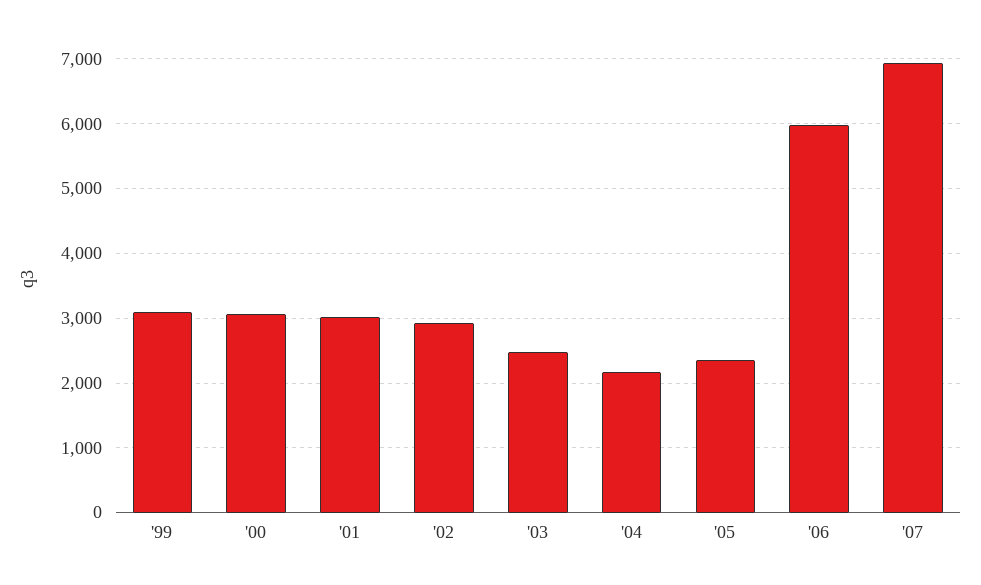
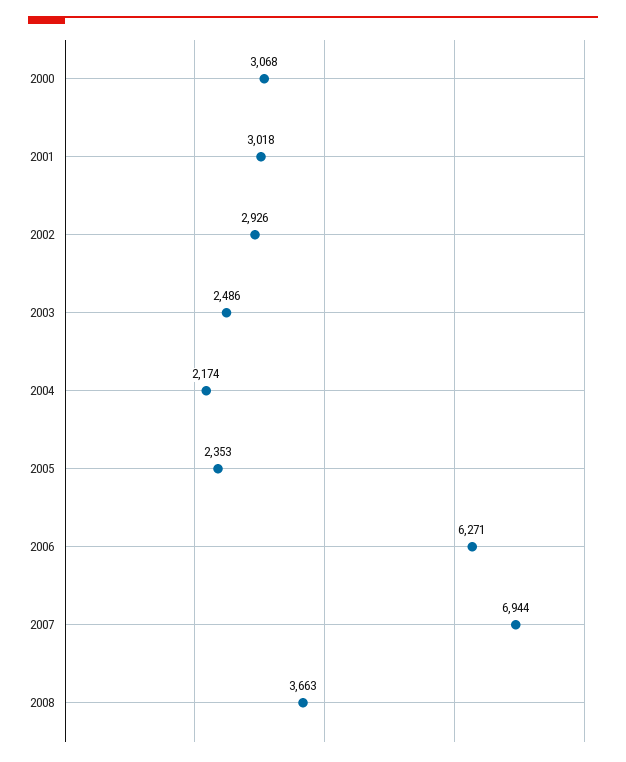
'99: 3100 -> none
'06: 6000 -> 6271
2008: none -> 3663

